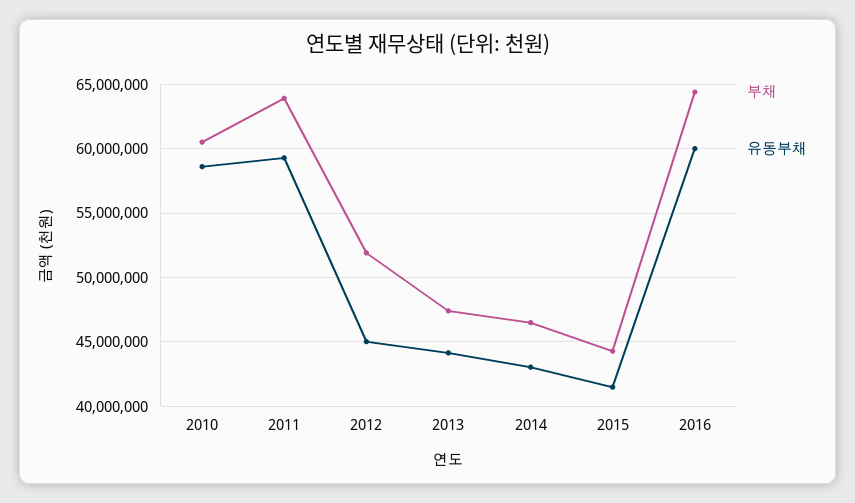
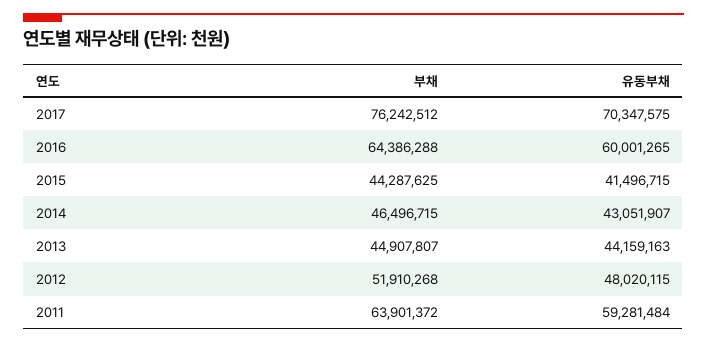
부채, 2010: 60500000 -> none
유동부채, 2010: 58500000 -> none
유동부채, 2012: 45000000 -> 48020115
부채, 2013: 47500000 -> 44907807
부채, 2017: none -> 76242512
유동부채, 2017: none -> 70347575

